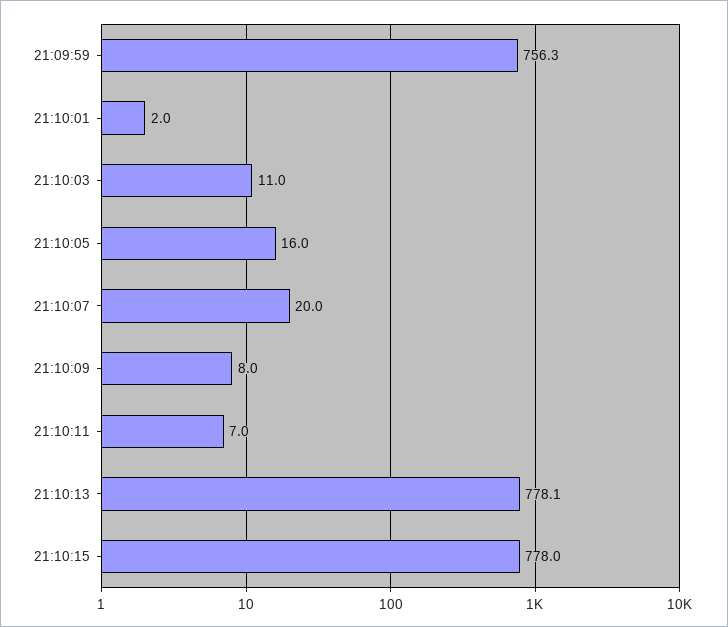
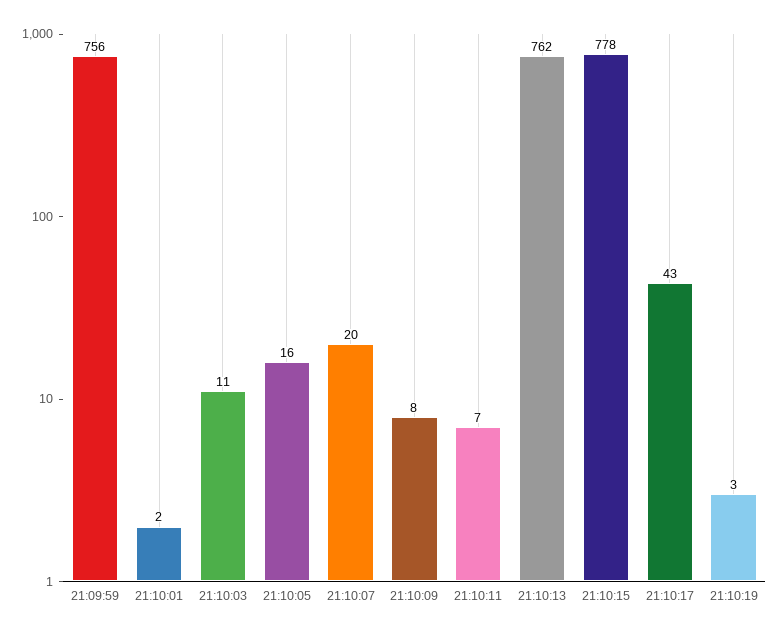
21:10:13: 778.1 -> 762
21:10:17: none -> 43
21:10:19: none -> 3

